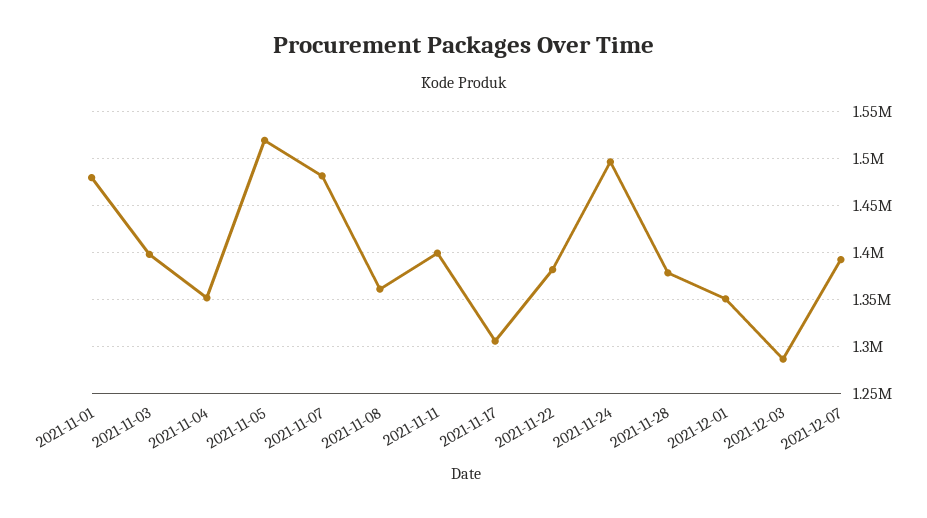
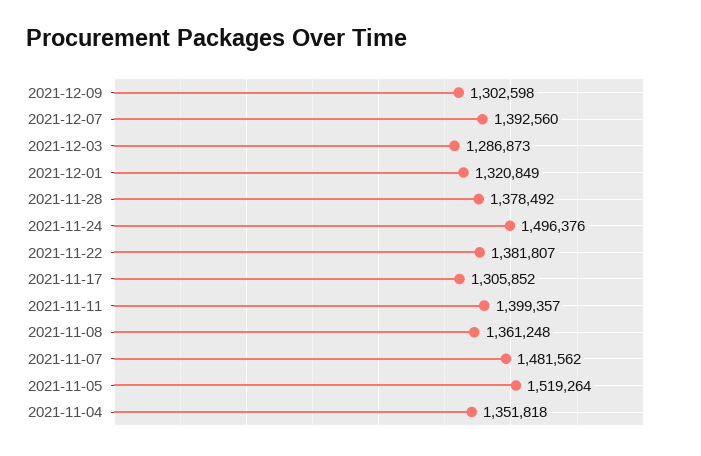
2021-11-01: 1480000 -> none
2021-11-03: 1400000 -> none
2021-12-01: 1350000 -> 1320849
2021-12-09: none -> 1302598

